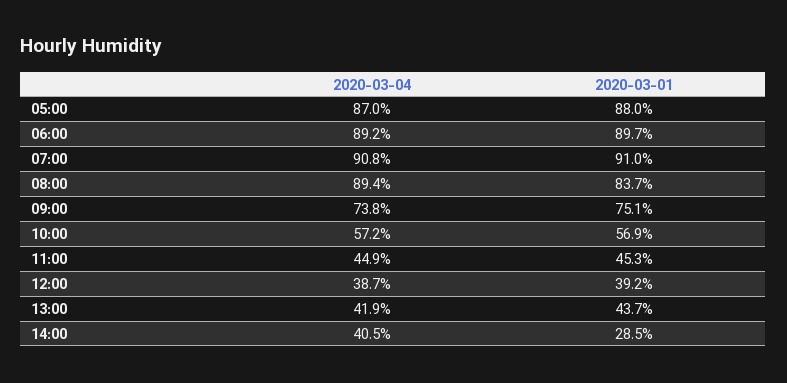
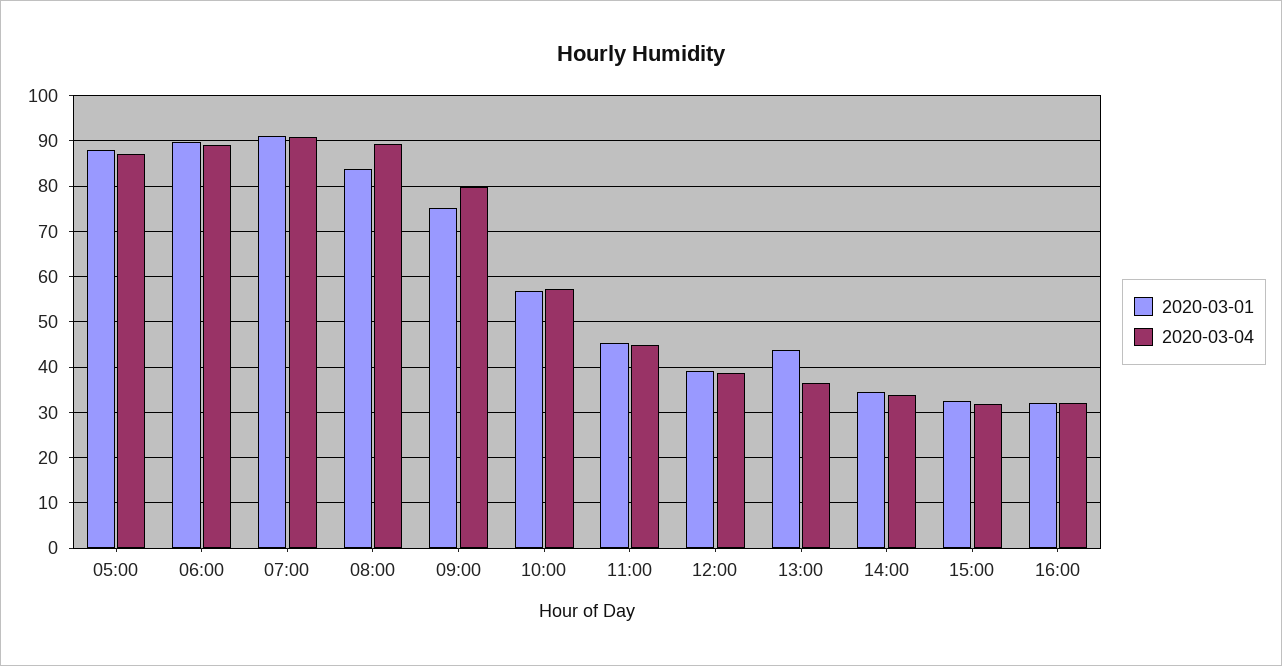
2020-03-04, 09:00: 73.8 -> 80
2020-03-04, 13:00: 41.9 -> 36
2020-03-04, 14:00: 40.5 -> 34
2020-03-01, 14:00: 28.5 -> 34
2020-03-01, 15:00: none -> 32
2020-03-04, 15:00: none -> 32
2020-03-01, 16:00: none -> 32
2020-03-04, 16:00: none -> 32

